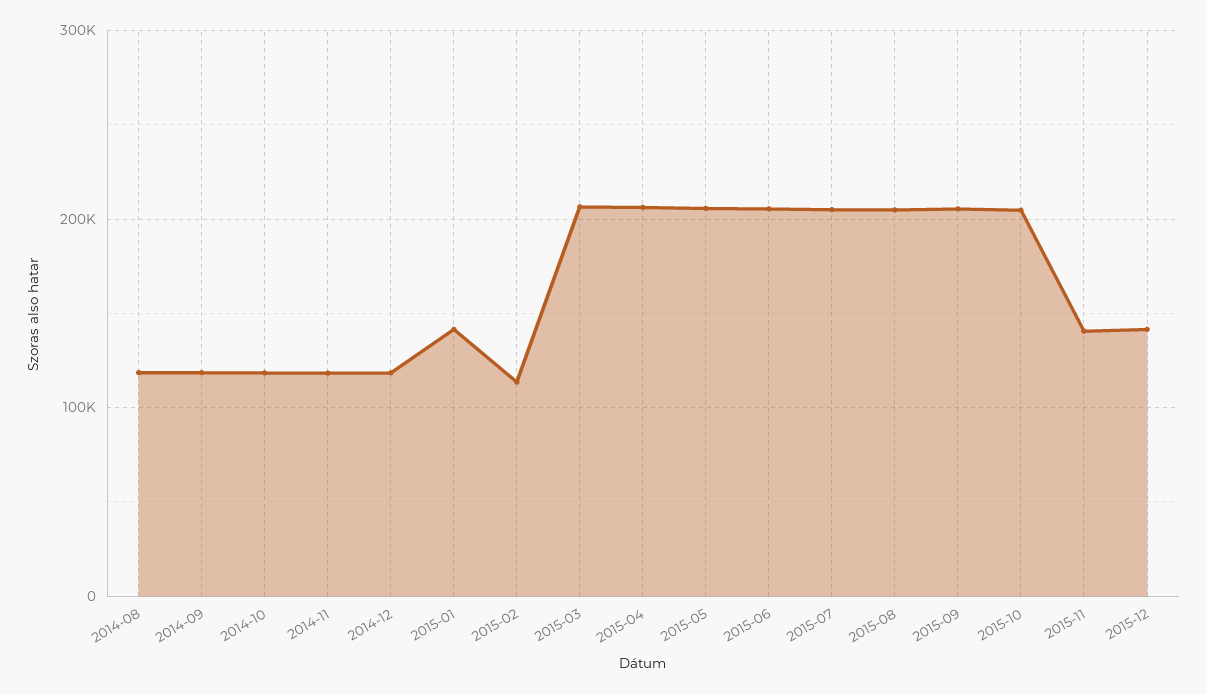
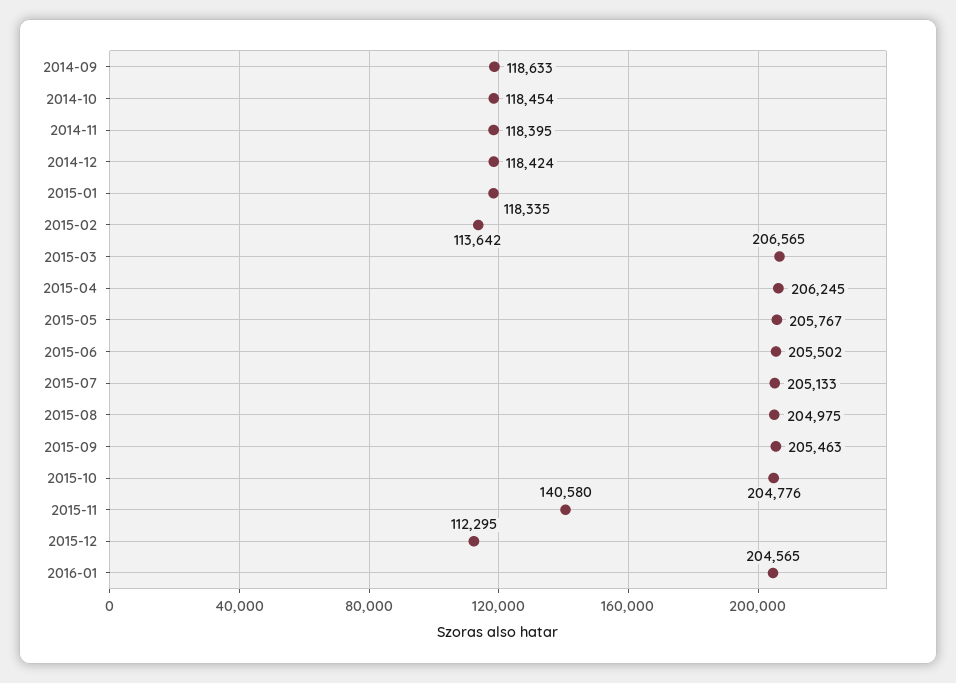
2014-08: 120000 -> none
2015-01: 140000 -> 118335
2015-12: 140000 -> 112295
2016-01: none -> 204565

